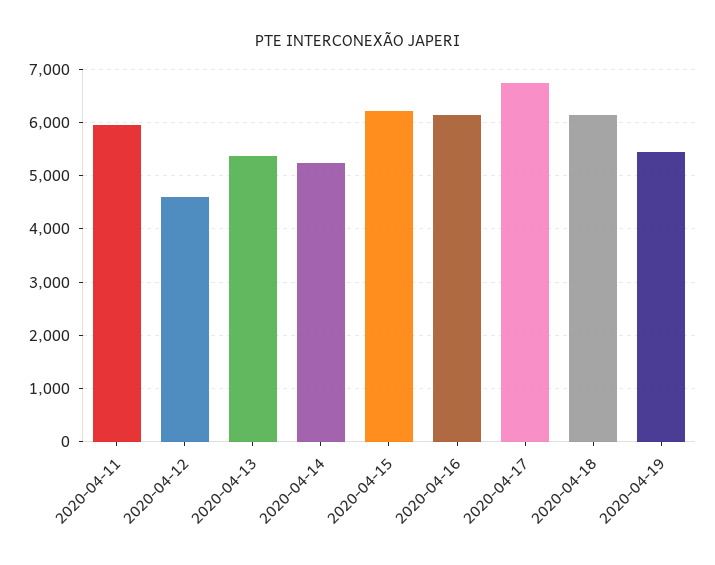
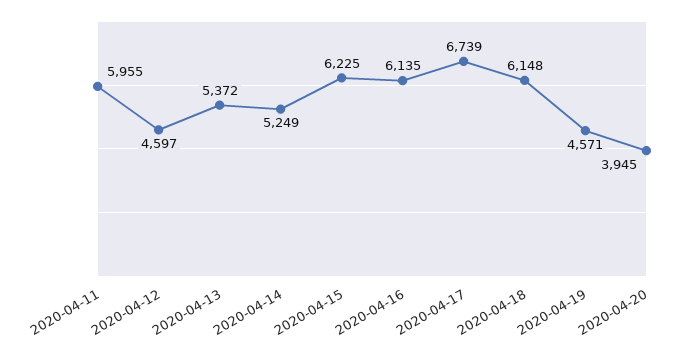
2020-04-19: 5400 -> 4571
2020-04-20: none -> 3945

